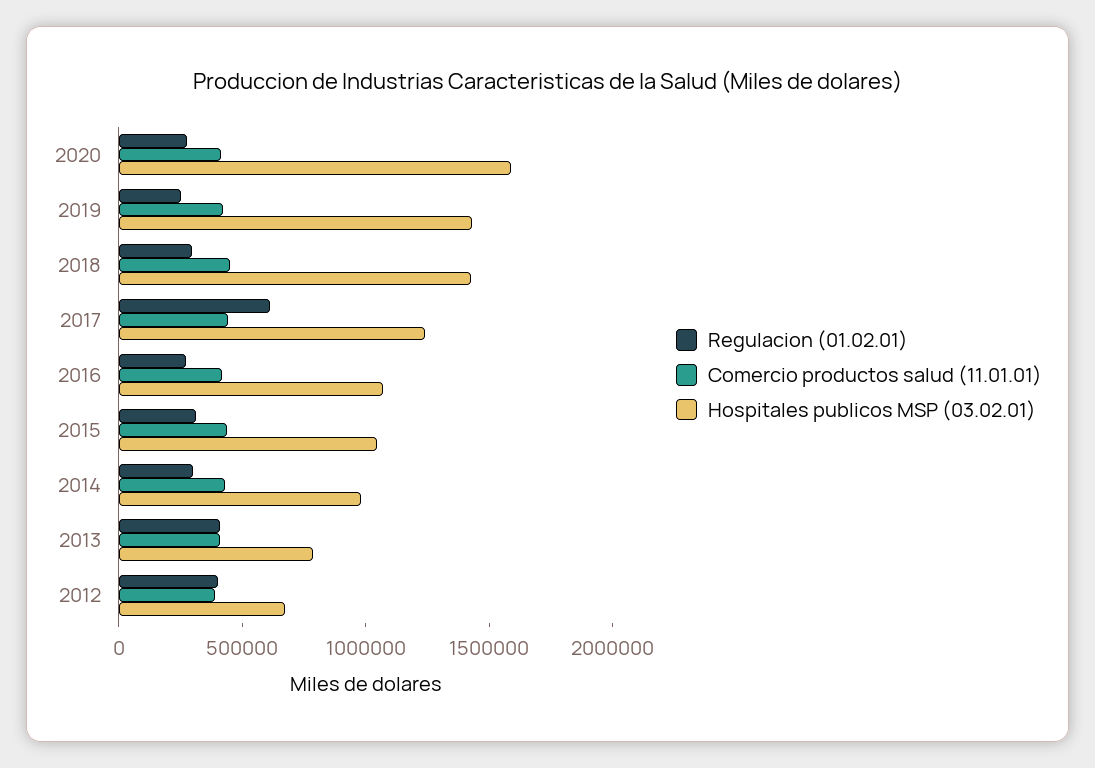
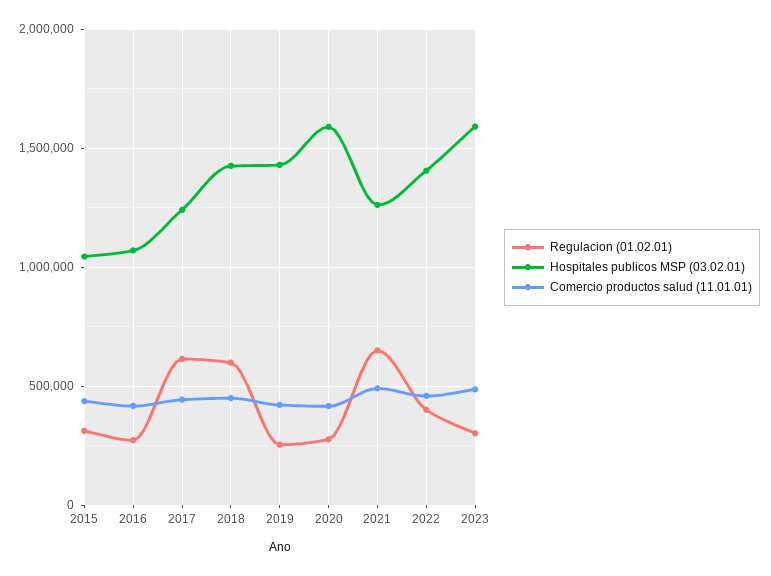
Regulacion (01.02.01), 2018: 300000 -> 600000
Regulacion (01.02.01), 2014: 300000 -> none
Comercio productos salud (11.01.01), 2014: 400000 -> none
Hospitales publicos MSP (03.02.01), 2014: 1000000 -> none
Regulacion (01.02.01), 2013: 400000 -> none
Comercio productos salud (11.01.01), 2013: 400000 -> none
Hospitales publicos MSP (03.02.01), 2013: 800000 -> none
Regulacion (01.02.01), 2012: 400000 -> none
Comercio productos salud (11.01.01), 2012: 400000 -> none
Hospitales publicos MSP (03.02.01), 2012: 700000 -> none
Regulacion (01.02.01), 2021: none -> 650000
Hospitales publicos MSP (03.02.01), 2021: none -> 1250000
Comercio productos salud (11.01.01), 2021: none -> 500000
Regulacion (01.02.01), 2022: none -> 400000
Hospitales publicos MSP (03.02.01), 2022: none -> 1400000
Comercio productos salud (11.01.01), 2022: none -> 450000
Regulacion (01.02.01), 2023: none -> 300000
Hospitales publicos MSP (03.02.01), 2023: none -> 1600000
Comercio productos salud (11.01.01), 2023: none -> 500000

